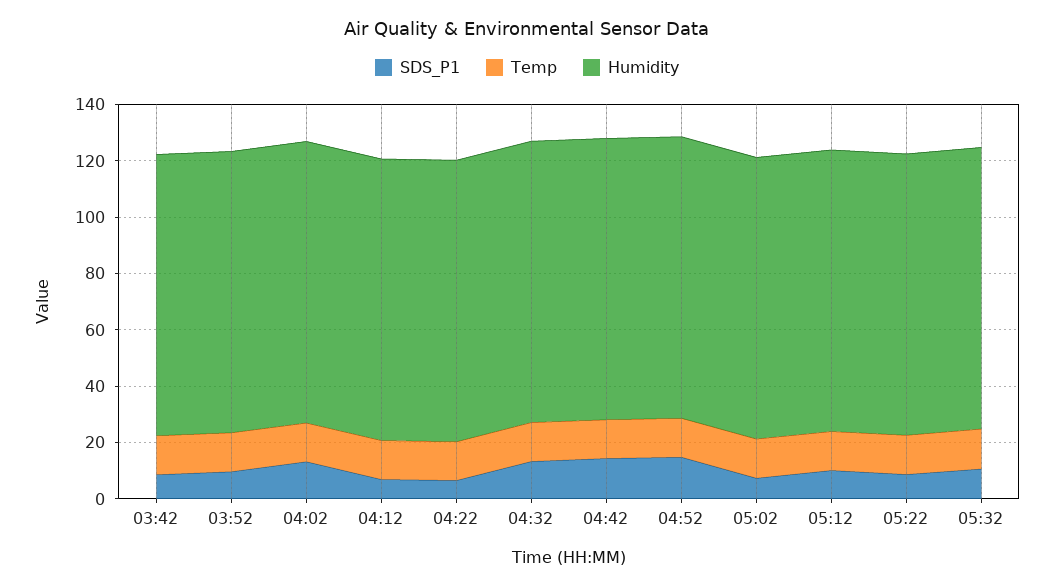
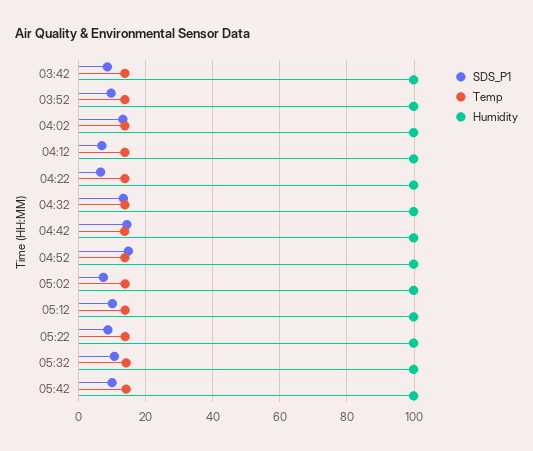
SDS_P1, 05:42: none -> 10
Temp, 05:42: none -> 14
Humidity, 05:42: none -> 100

